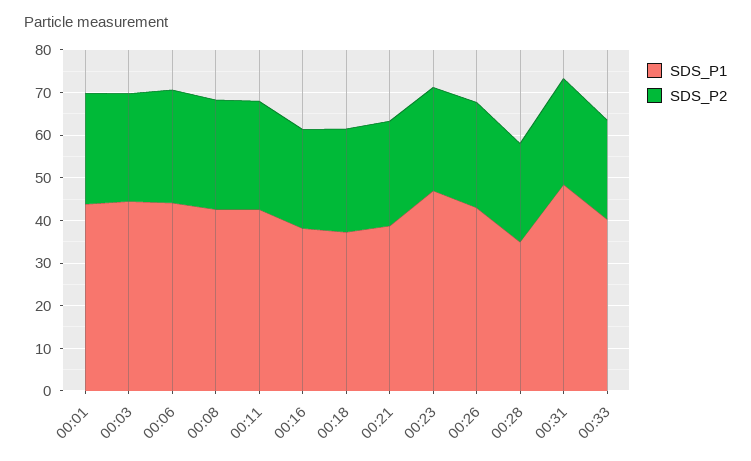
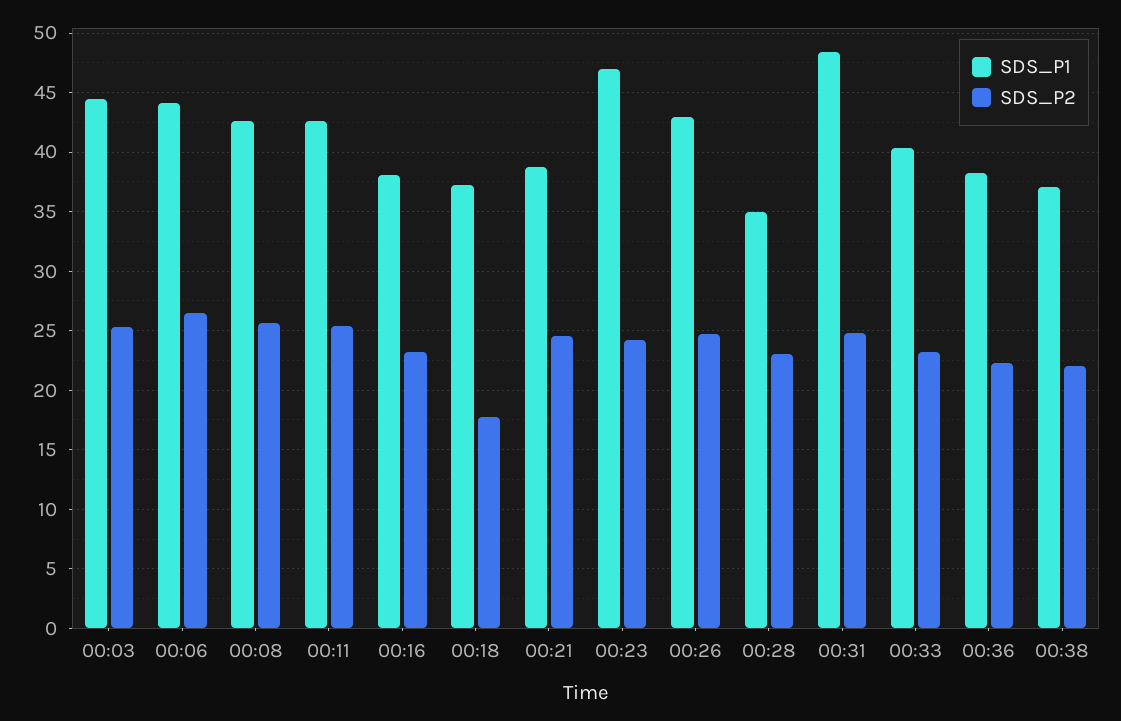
SDS_P1, 00:01: 44 -> none
SDS_P2, 00:01: 26 -> none
SDS_P2, 00:18: 24 -> 18
SDS_P1, 00:36: none -> 38
SDS_P2, 00:36: none -> 22
SDS_P1, 00:38: none -> 37
SDS_P2, 00:38: none -> 22

